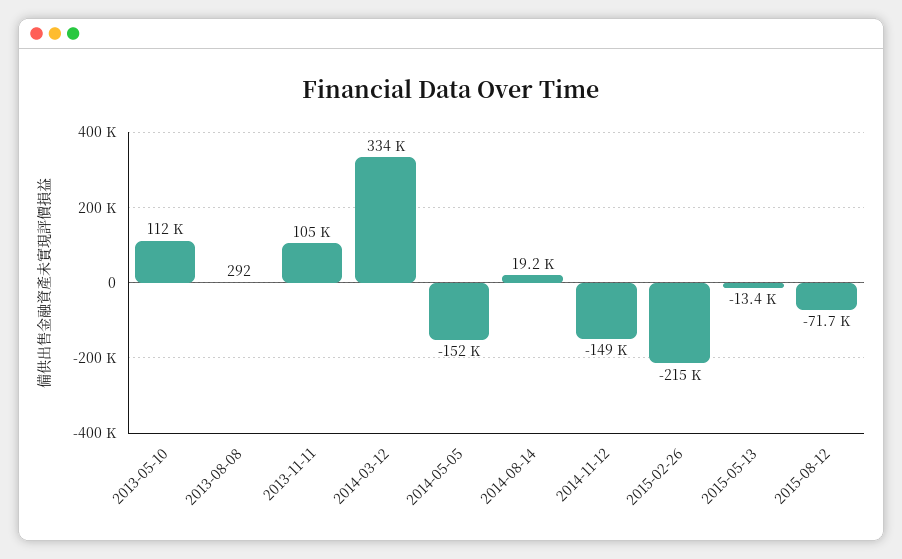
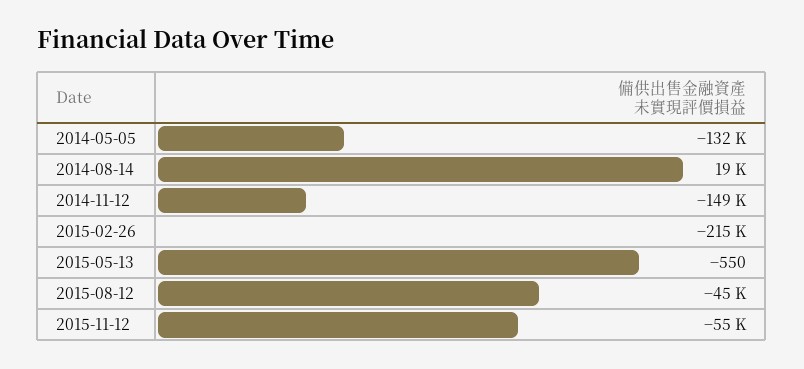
2013-05-10: 112000 -> none
2013-08-08: 292 -> none
2013-11-11: 105000 -> none
2014-03-12: 334000 -> none
2014-05-05: -152000 -> -132000
2015-05-13: -13400 -> -550
2015-08-12: -71700 -> -45000
2015-11-12: none -> -55000

